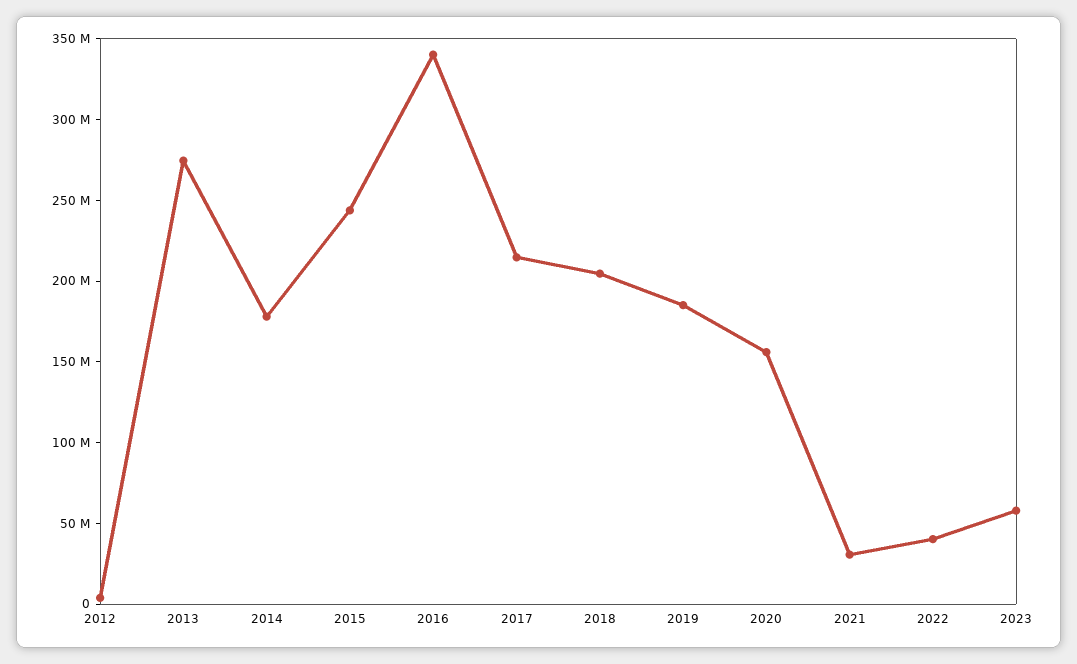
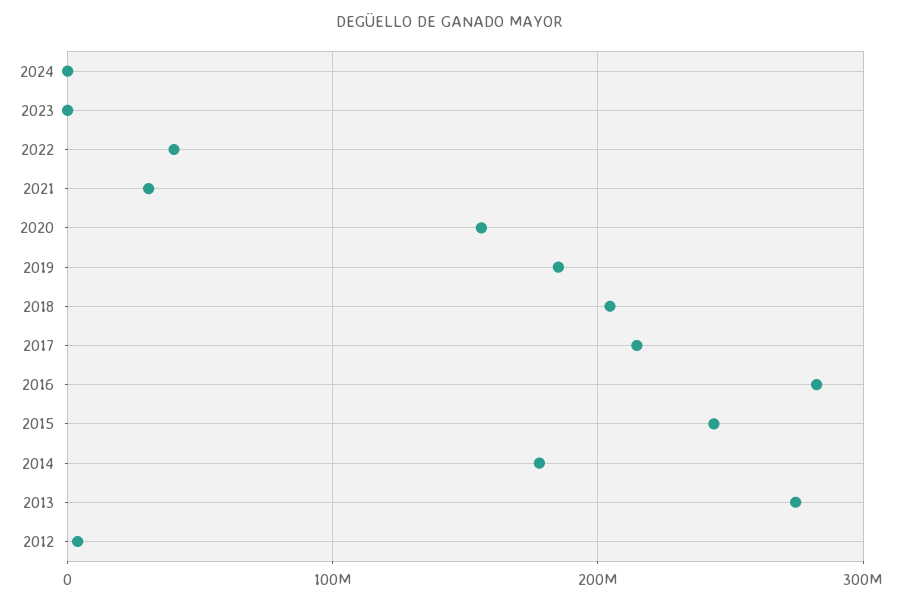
2016: 340000000 -> 280000000
2023: 60000000 -> 0
2024: none -> 0

